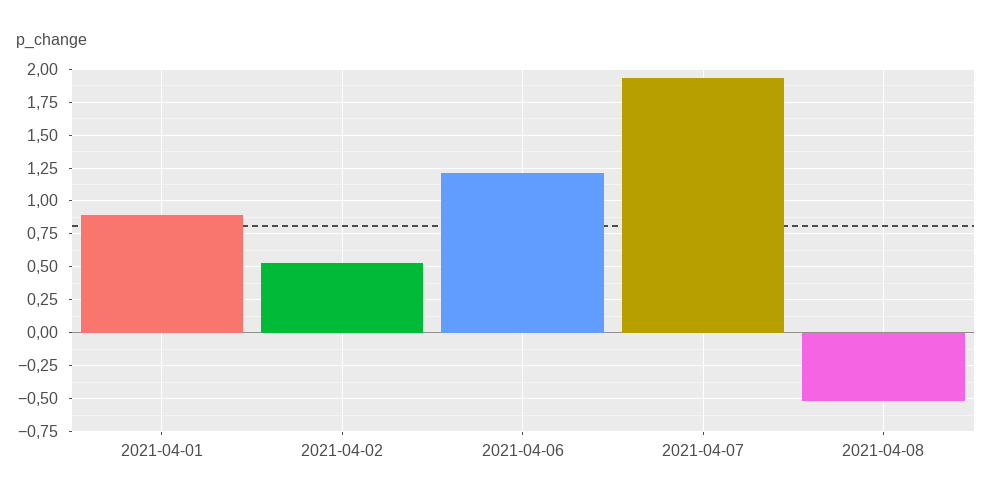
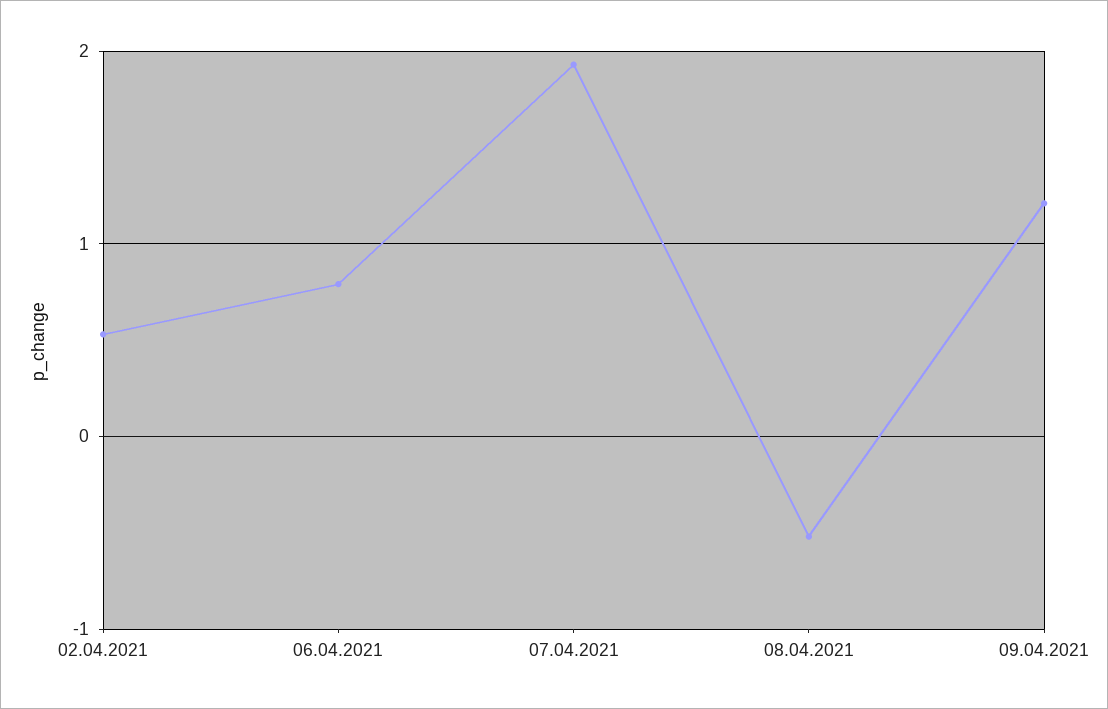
2021-04-01: 0.9 -> none
2021-04-06: 1.2 -> 0.8
09.04.2021: none -> 1.2

